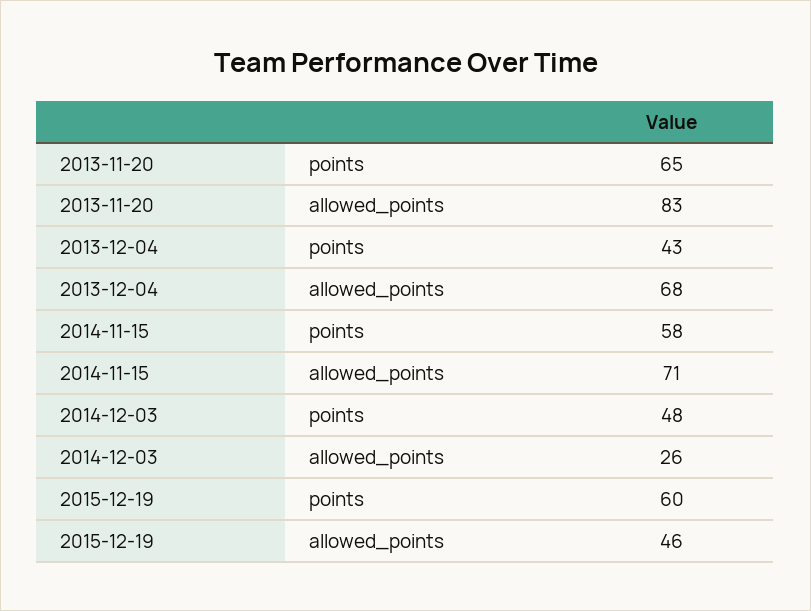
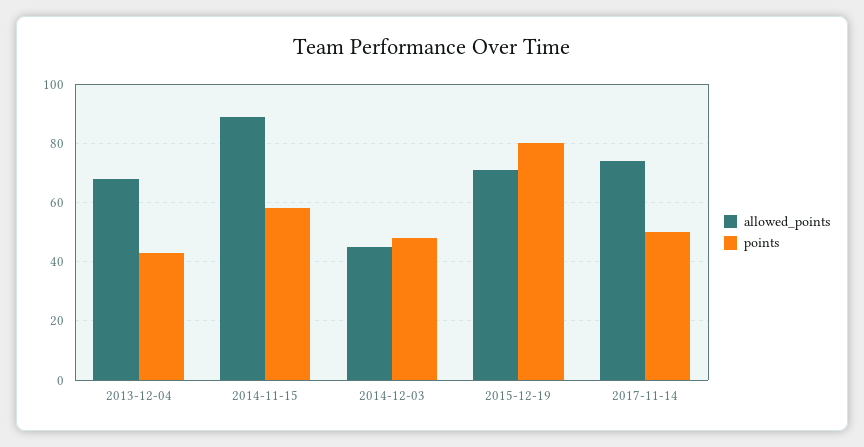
points, 2013-11-20: 65 -> none
allowed_points, 2013-11-20: 83 -> none
allowed_points, 2014-11-15: 71 -> 90
allowed_points, 2014-12-03: 26 -> 45
points, 2015-12-19: 60 -> 80
allowed_points, 2015-12-19: 46 -> 70
allowed_points, 2017-11-14: none -> 75
points, 2017-11-14: none -> 50

